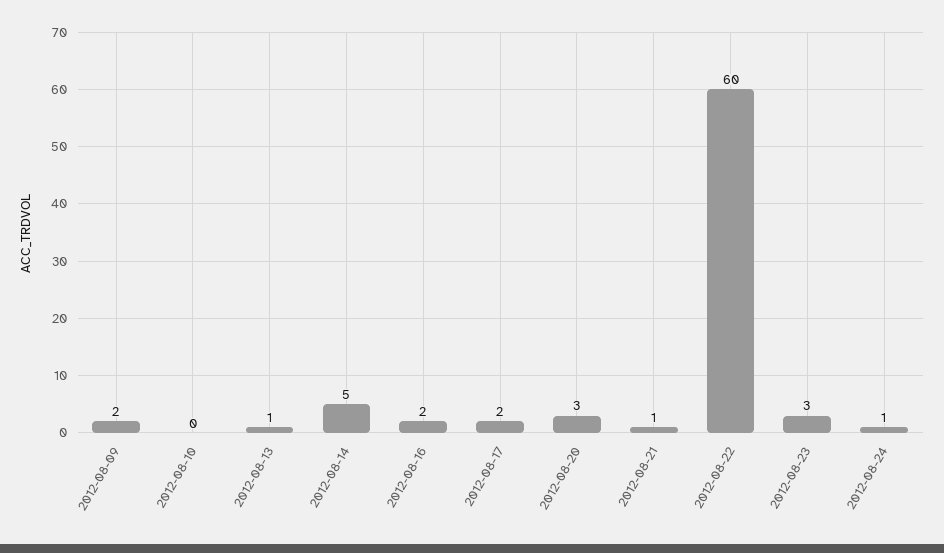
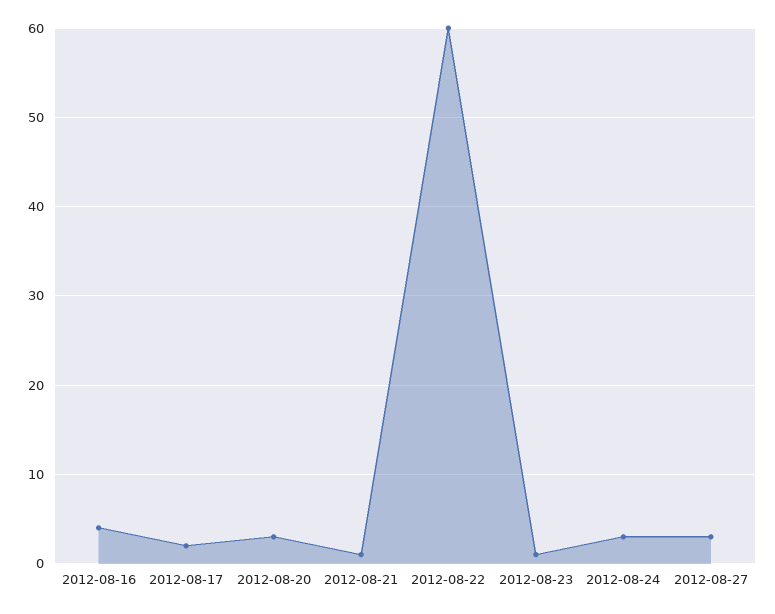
2012-08-09: 2 -> none
2012-08-10: 0 -> none
2012-08-13: 1 -> none
2012-08-14: 5 -> none
2012-08-16: 2 -> 4
2012-08-23: 3 -> 1
2012-08-24: 1 -> 3
2012-08-27: none -> 3

